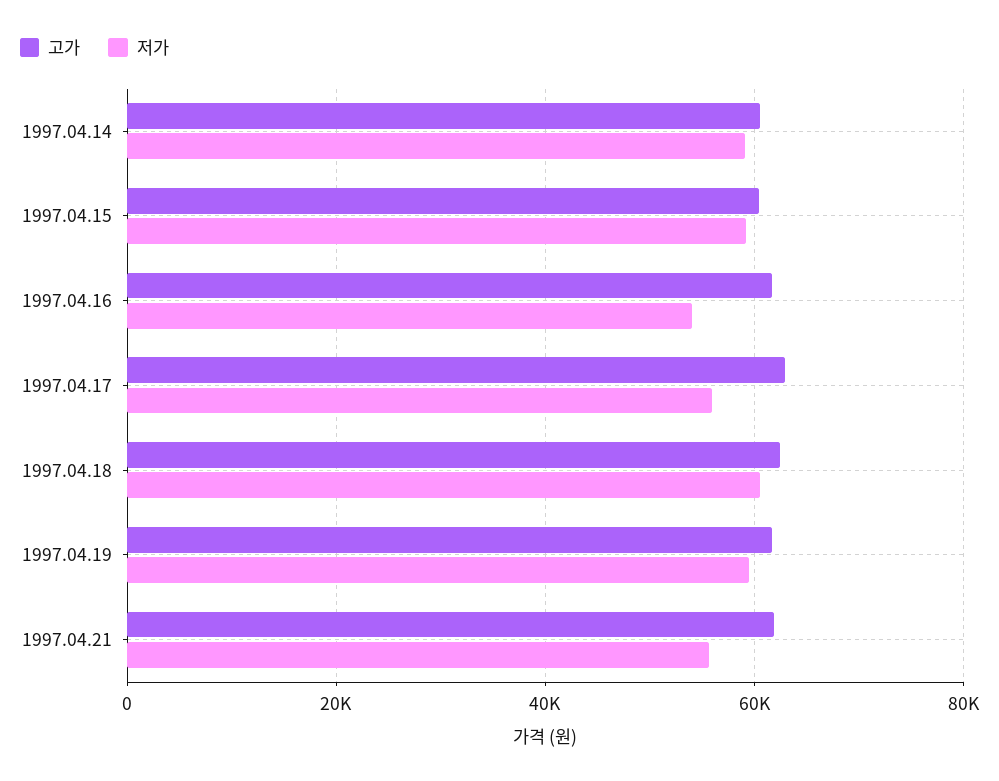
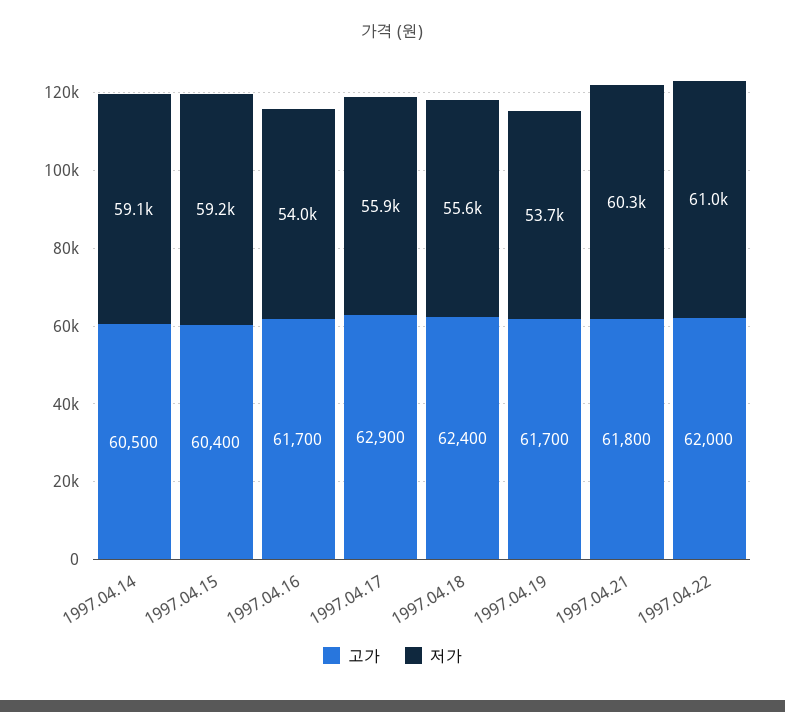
저가, 1997.04.18: 60000 -> 55600
저가, 1997.04.19: 60000 -> 53700
저가, 1997.04.21: 56000 -> 60300
고가, 1997.04.22: none -> 62000
저가, 1997.04.22: none -> 61000

